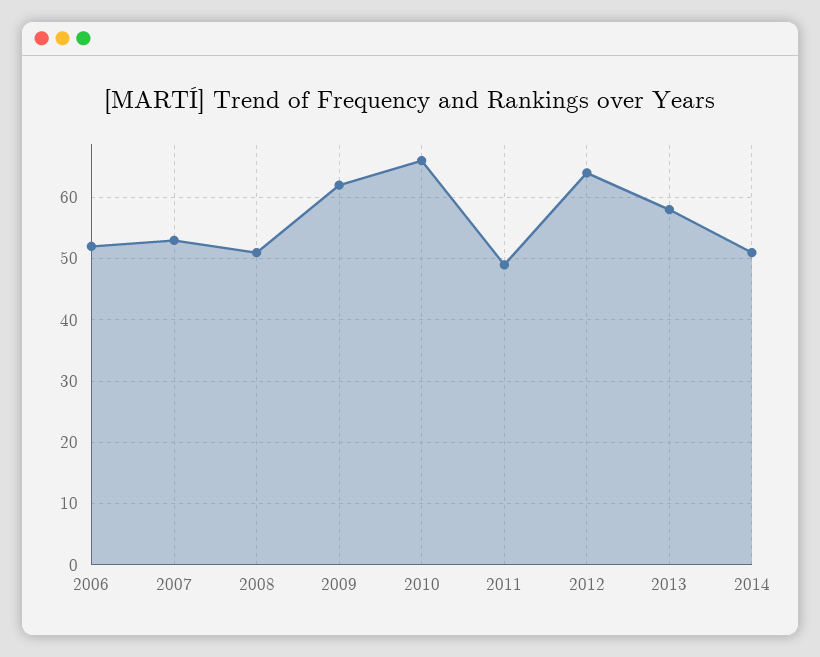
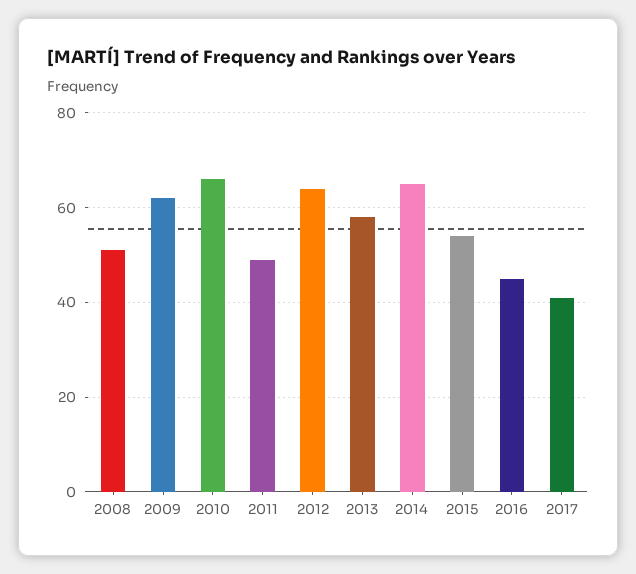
2006: 52 -> none
2007: 53 -> none
2014: 51 -> 65
2015: none -> 55
2016: none -> 45
2017: none -> 40

